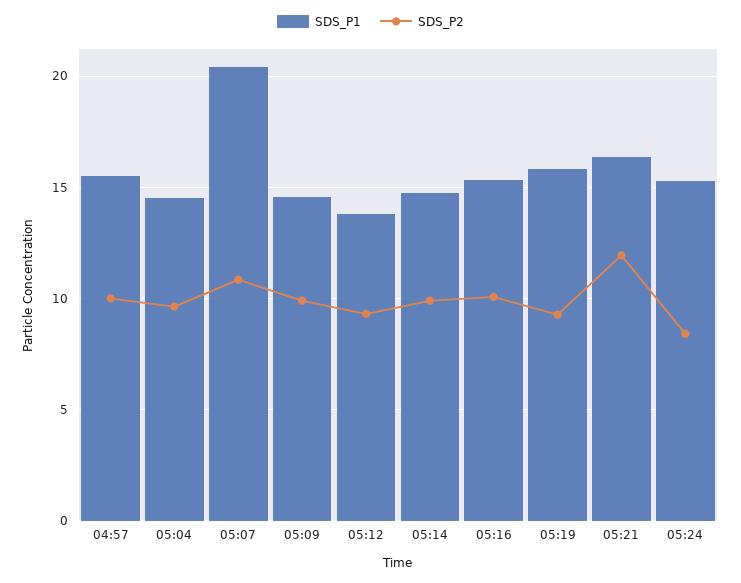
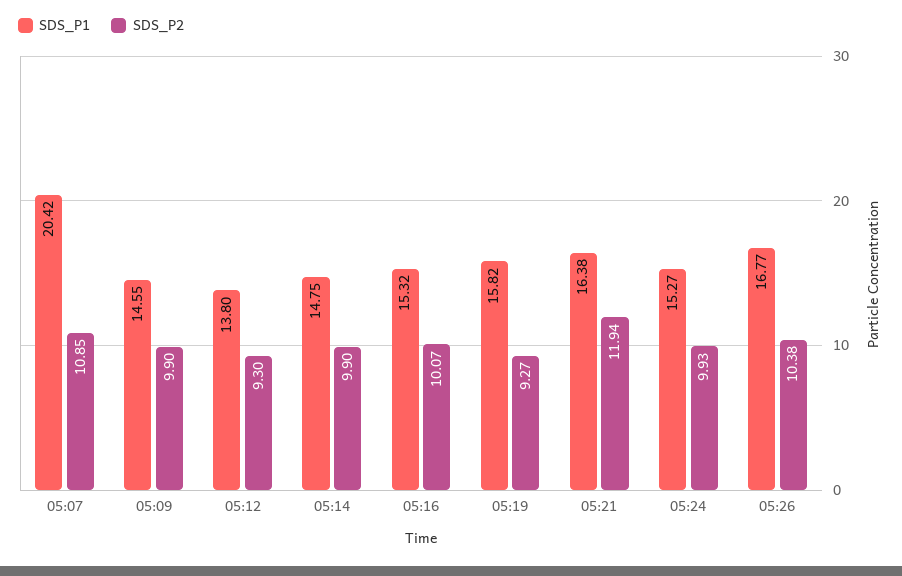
SDS_P1, 04:57: 15.5 -> none
SDS_P2, 04:57: 10 -> none
SDS_P1, 05:04: 14.5 -> none
SDS_P2, 05:04: 9.5 -> none
SDS_P2, 05:24: 8.5 -> 9.93
SDS_P1, 05:26: none -> 16.77
SDS_P2, 05:26: none -> 10.38

